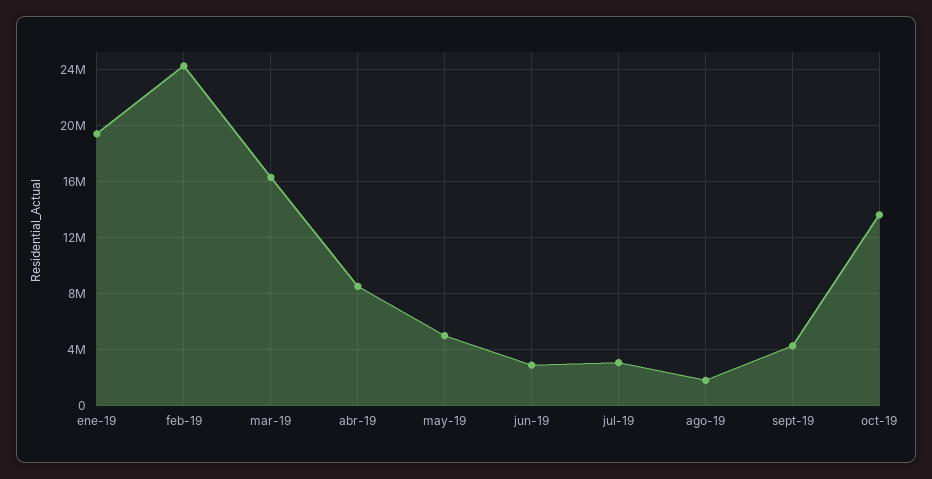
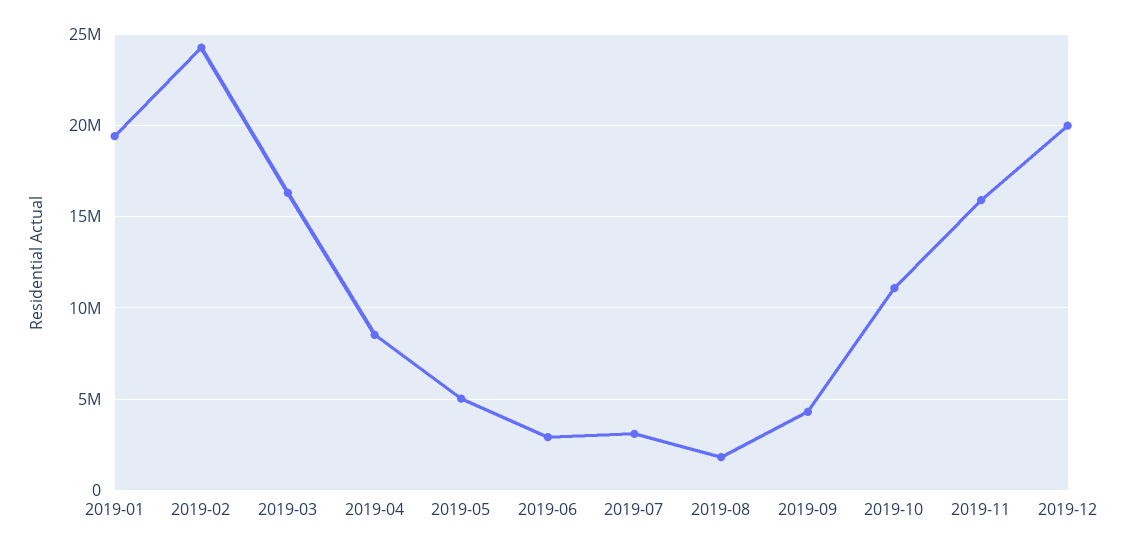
oct-19: 13500000 -> 11000000
2019-11: none -> 16000000
2019-12: none -> 20000000

